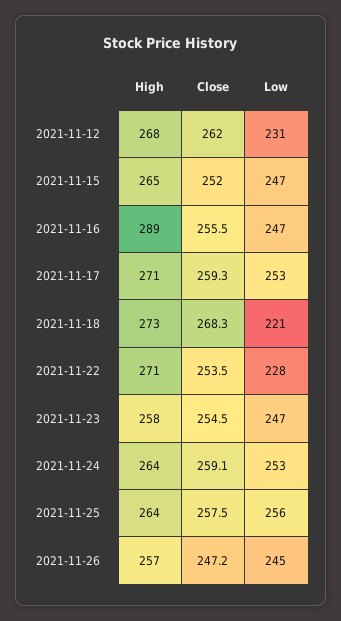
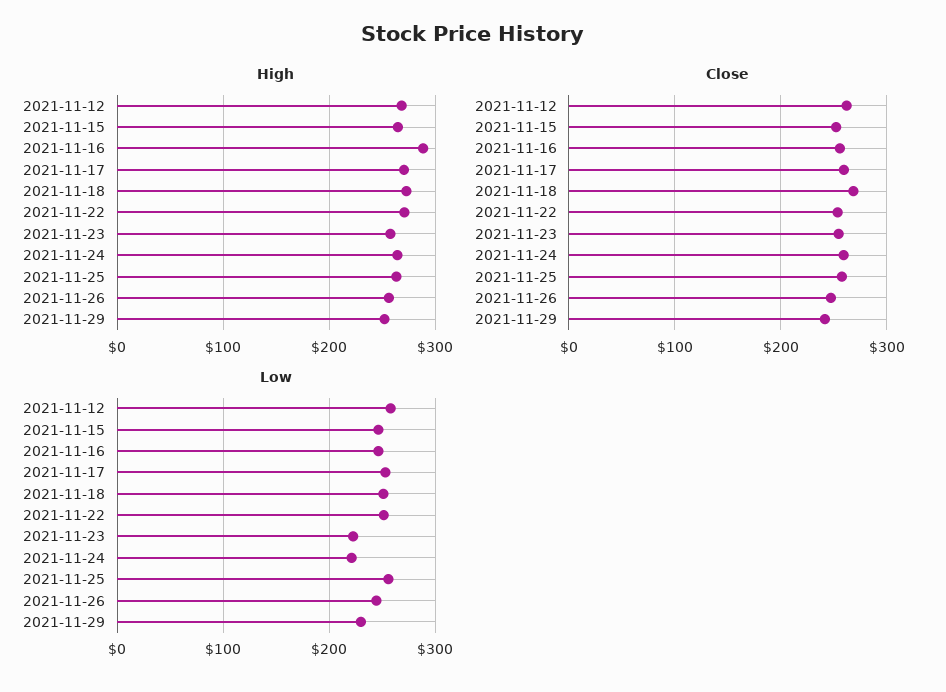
Low, 2021-11-12: 231 -> 260
Low, 2021-11-18: 221 -> 250
Low, 2021-11-22: 228 -> 250
Low, 2021-11-23: 247 -> 220
Low, 2021-11-24: 253 -> 220
High, 2021-11-29: none -> 250
Close, 2021-11-29: none -> 240
Low, 2021-11-29: none -> 230

